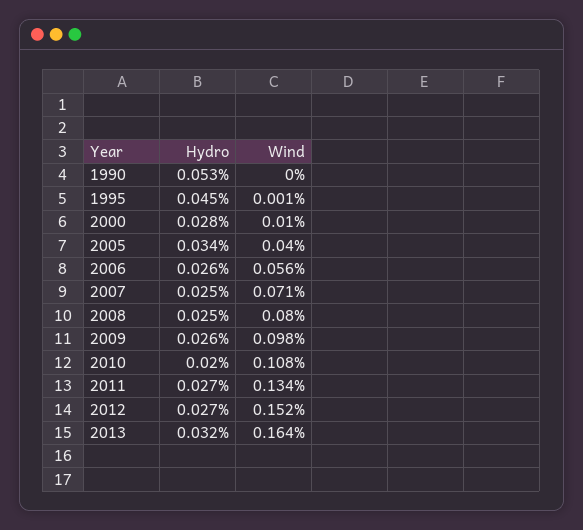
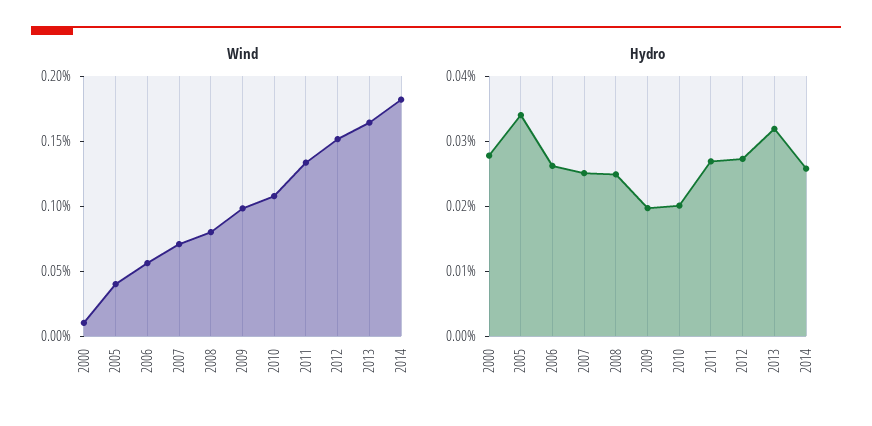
Hydro, 1990: 0.053 -> none
Wind, 1990: 0 -> none
Hydro, 1995: 0.045 -> none
Wind, 1995: 0.001 -> none
Hydro, 2009: 0.026 -> 0.02
Wind, 2014: none -> 0.18
Hydro, 2014: none -> 0.026

